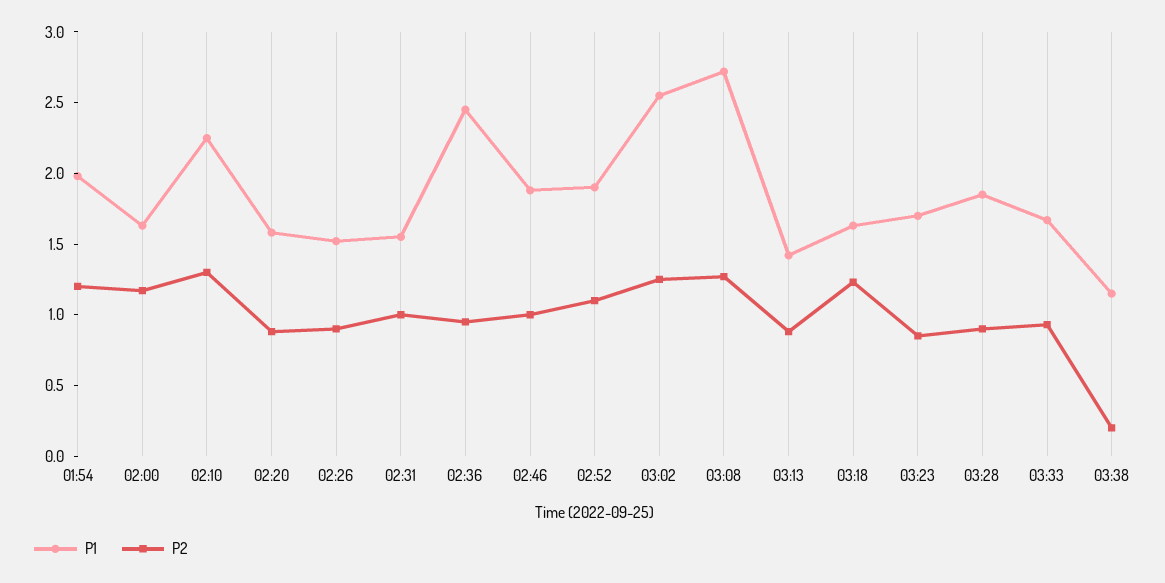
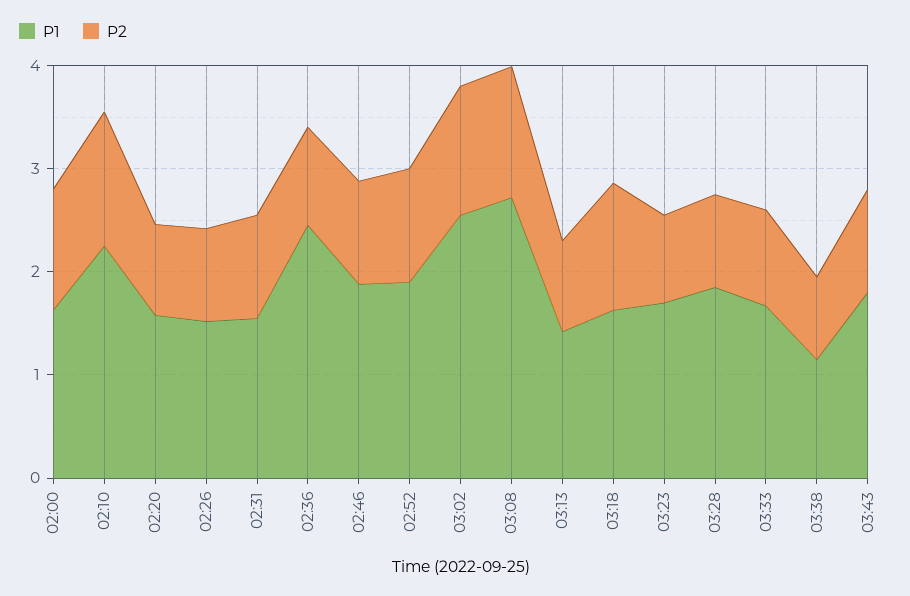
P1, 01:54: 2 -> none
P2, 01:54: 1.2 -> none
P2, 03:38: 0.2 -> 0.8
P1, 03:43: none -> 1.8
P2, 03:43: none -> 1

